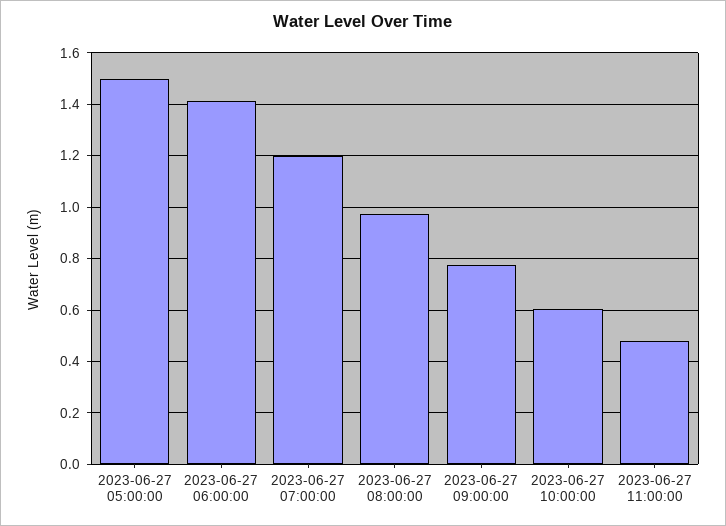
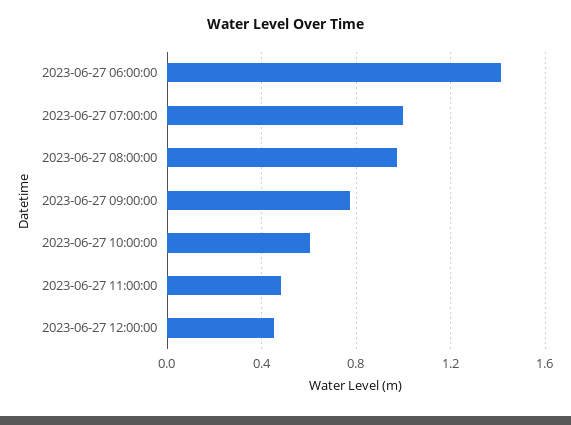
2023-06-27 05:00:00: 1.5 -> none
2023-06-27 07:00:00: 1.2 -> 1
2023-06-27 12:00:00: none -> 0.45

